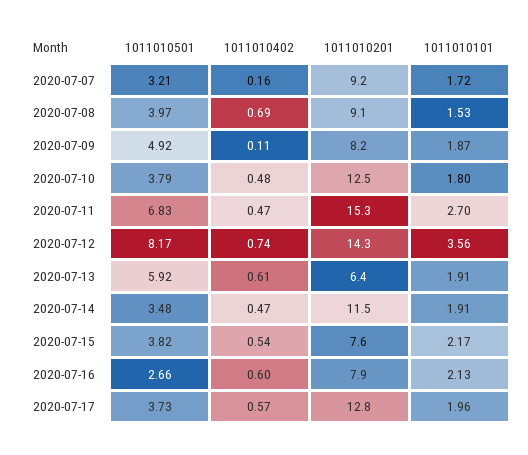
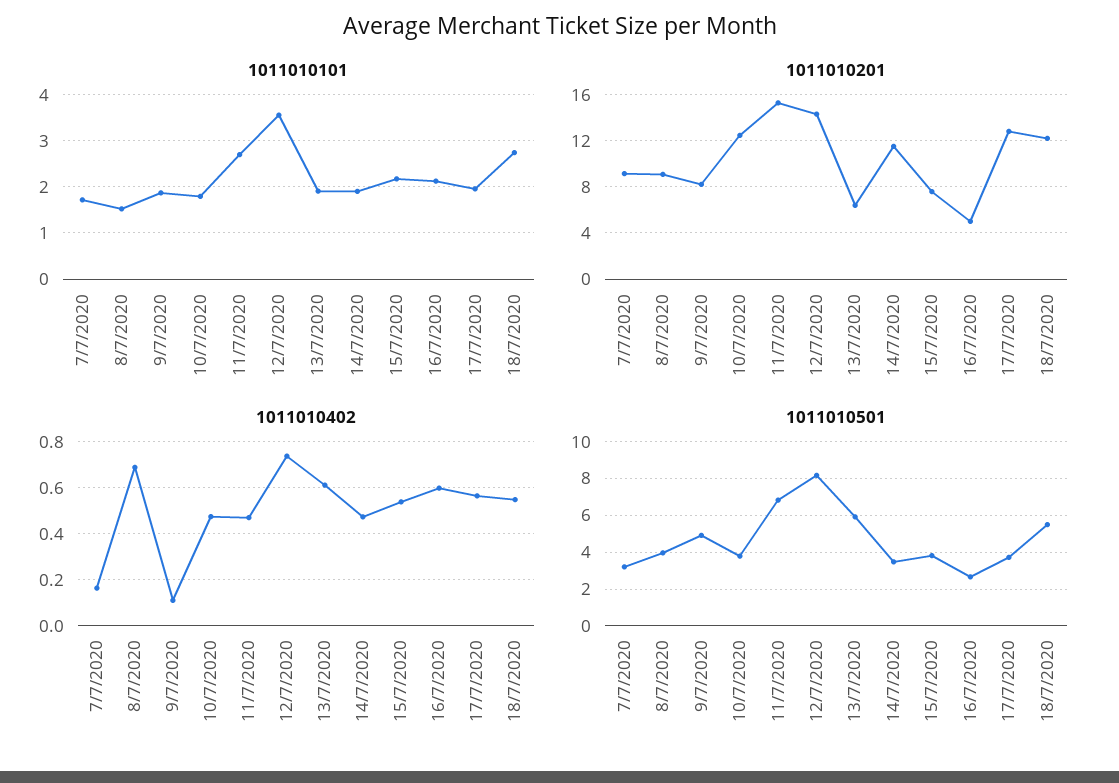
1011010201, 2020-07-16: 7.9 -> 5
1011010101, 18/7/2020: none -> 2.8
1011010201, 18/7/2020: none -> 12
1011010402, 18/7/2020: none -> 0.55
1011010501, 18/7/2020: none -> 5.5

